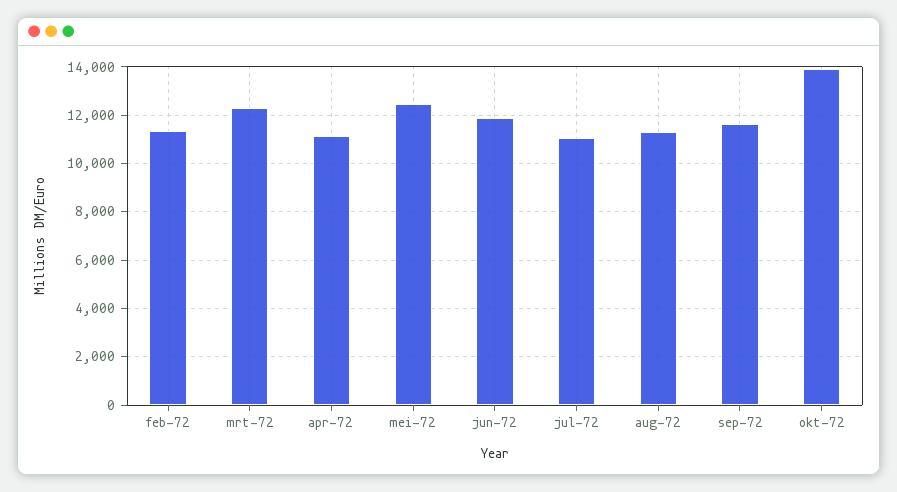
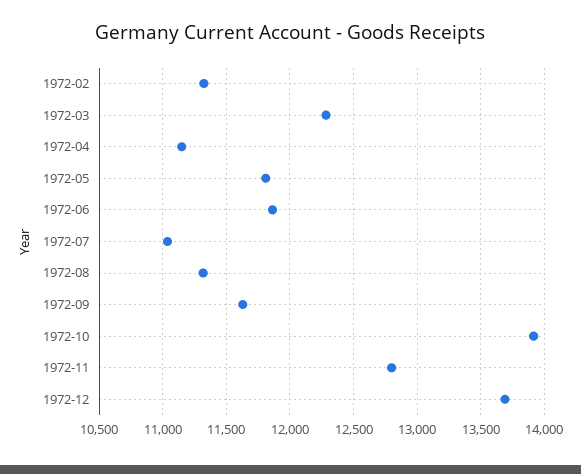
mei-72: 12500 -> 11800
1972-11: none -> 12800
1972-12: none -> 13700

